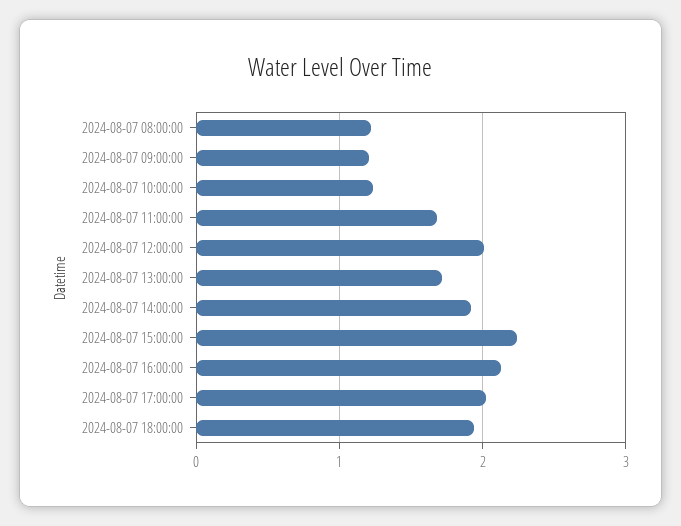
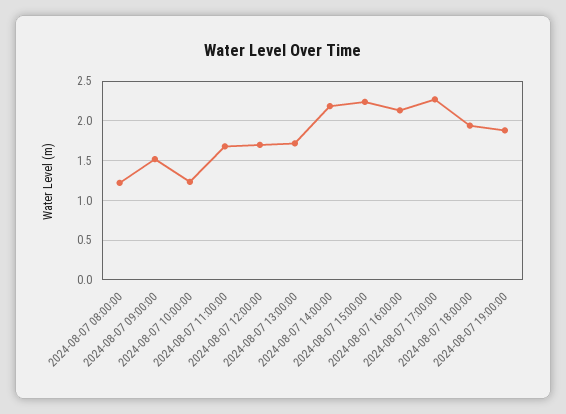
2024-08-07 09:00:00: 1.2 -> 1.5
2024-08-07 12:00:00: 2 -> 1.7
2024-08-07 14:00:00: 1.9 -> 2.2
2024-08-07 17:00:00: 2 -> 2.3
2024-08-07 19:00:00: none -> 1.9

